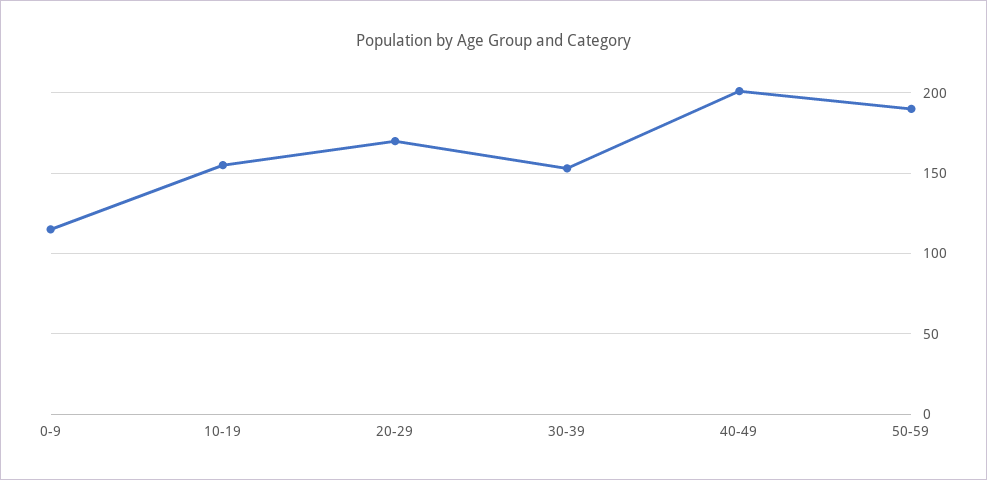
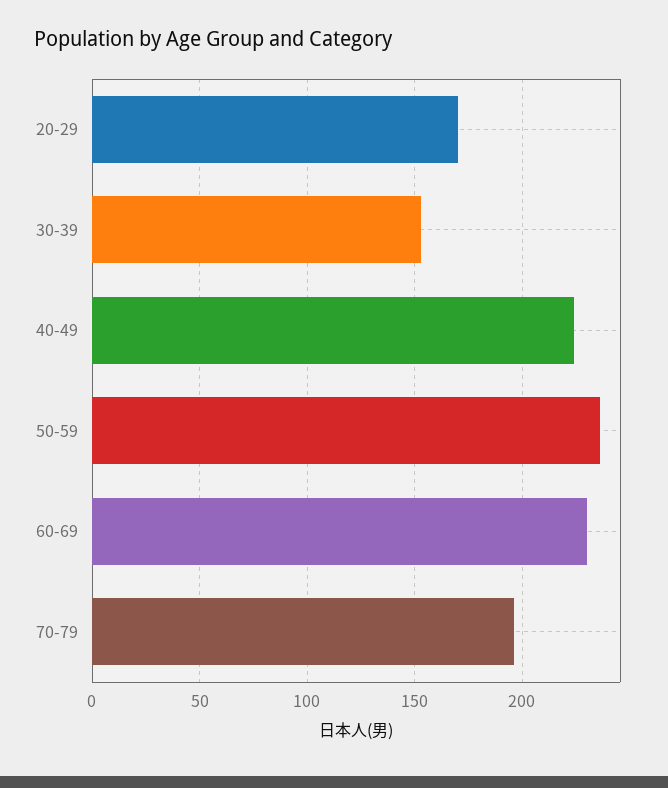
0-9: 115 -> none
10-19: 155 -> none
40-49: 200 -> 225
50-59: 190 -> 235
60-69: none -> 230
70-79: none -> 195

